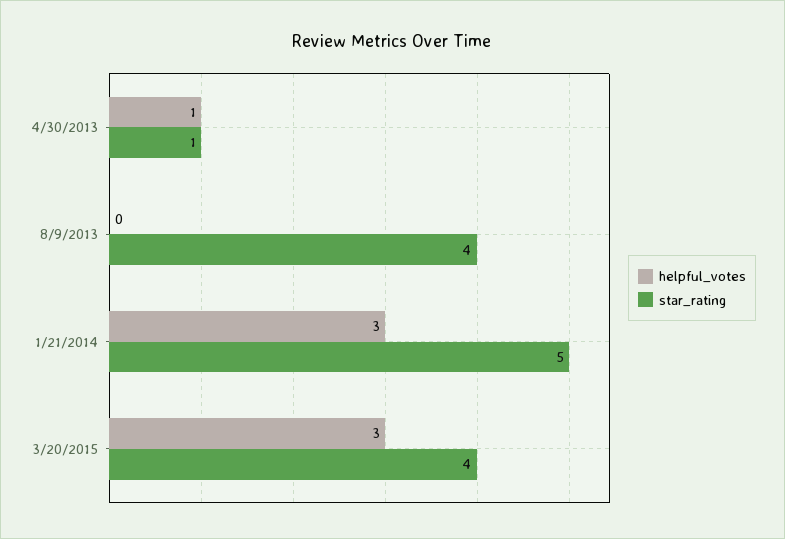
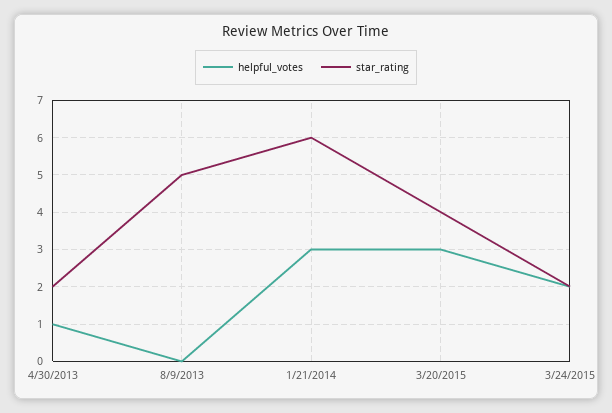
star_rating, 4/30/2013: 1 -> 2
star_rating, 8/9/2013: 4 -> 5
star_rating, 1/21/2014: 5 -> 6
helpful_votes, 3/24/2015: none -> 2
star_rating, 3/24/2015: none -> 2

